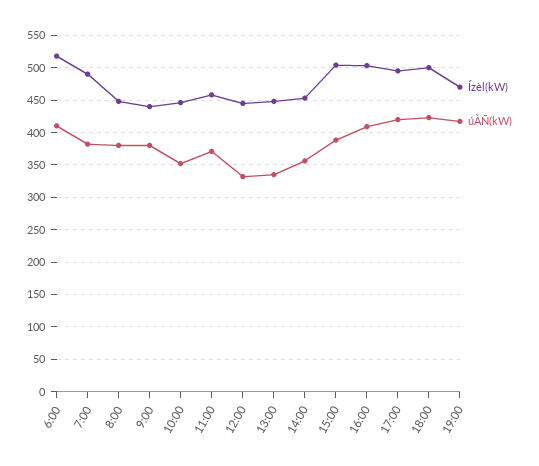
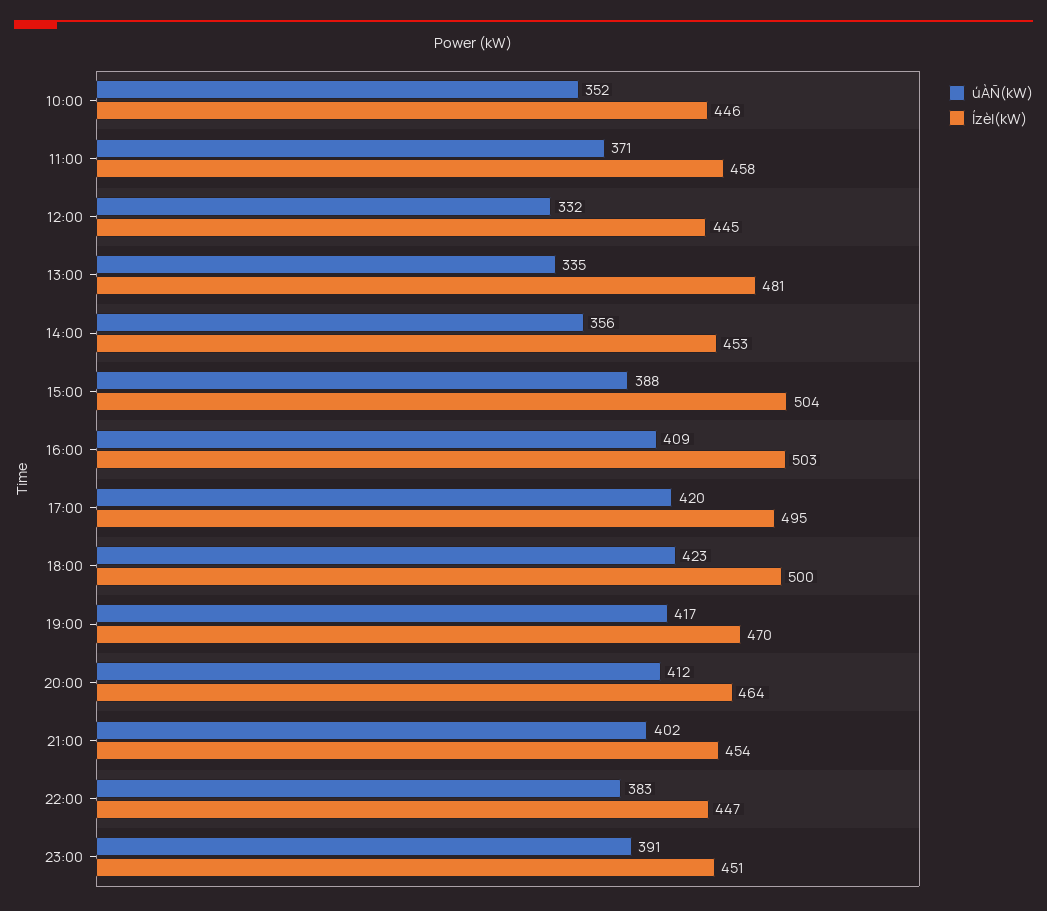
Ízèl(kW), 6:00: 520 -> none
úÀÑ(kW), 6:00: 410 -> none
Ízèl(kW), 7:00: 490 -> none
úÀÑ(kW), 7:00: 380 -> none
Ízèl(kW), 8:00: 450 -> none
úÀÑ(kW), 8:00: 380 -> none
Ízèl(kW), 9:00: 440 -> none
úÀÑ(kW), 9:00: 380 -> none
Ízèl(kW), 13:00: 450 -> 481
úÀÑ(kW), 20:00: none -> 412
Ízèl(kW), 20:00: none -> 464
úÀÑ(kW), 21:00: none -> 402
Ízèl(kW), 21:00: none -> 454
úÀÑ(kW), 22:00: none -> 383
Ízèl(kW), 22:00: none -> 447
úÀÑ(kW), 23:00: none -> 391
Ízèl(kW), 23:00: none -> 451

